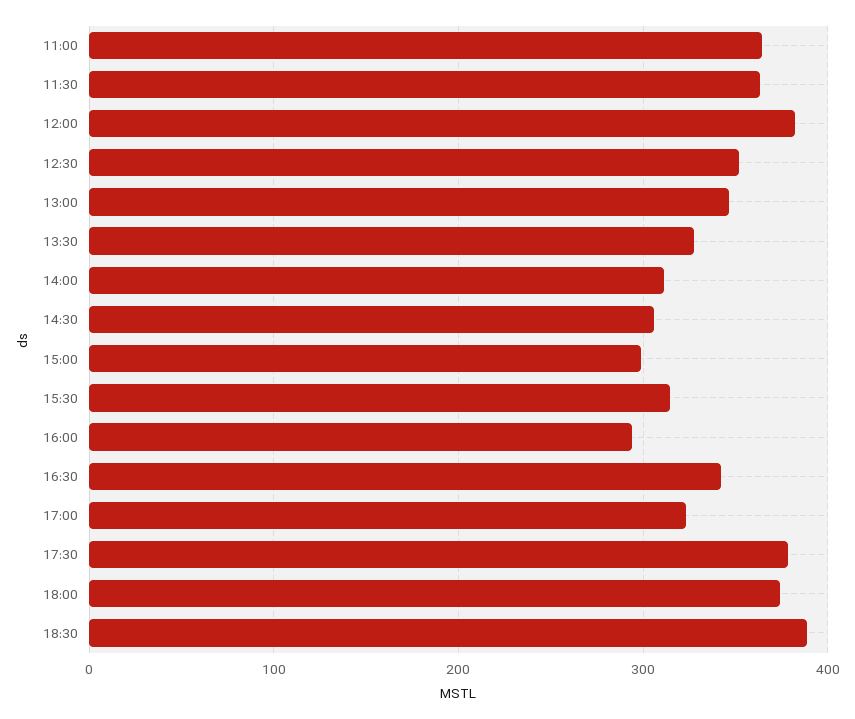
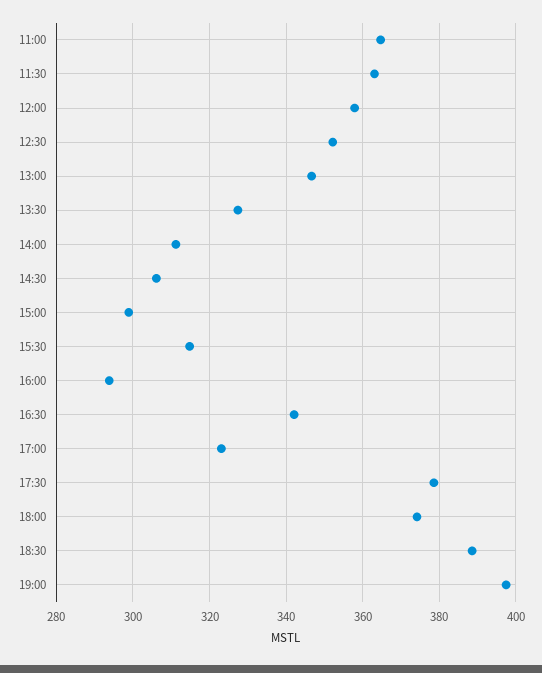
12:00: 380 -> 358
19:00: none -> 398

